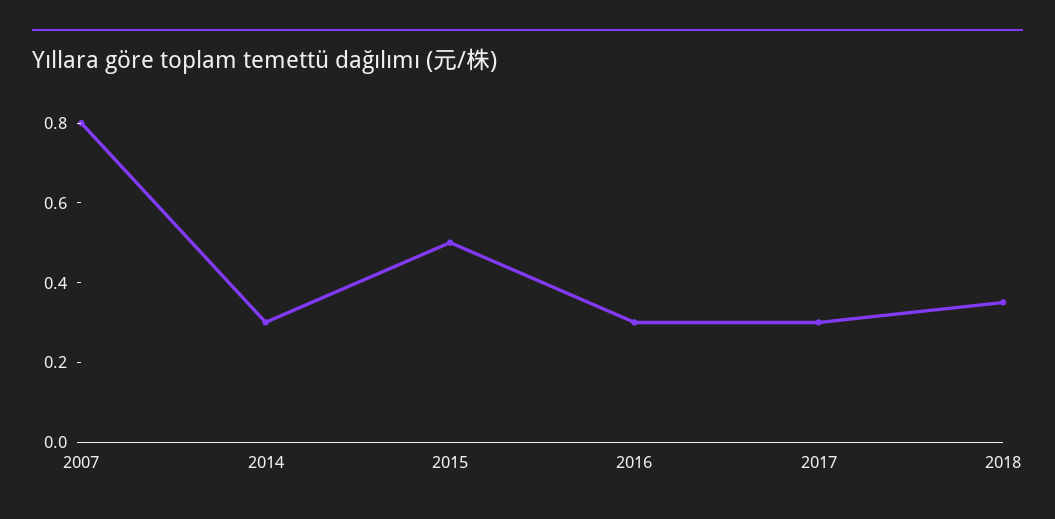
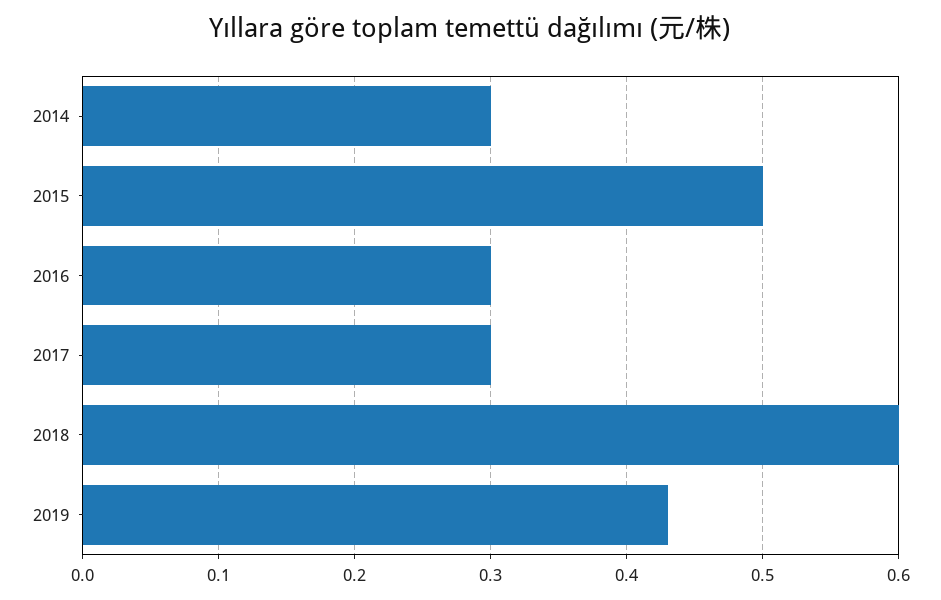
2007: 0.8 -> none
2018: 0.35 -> 0.6
2019: none -> 0.43

